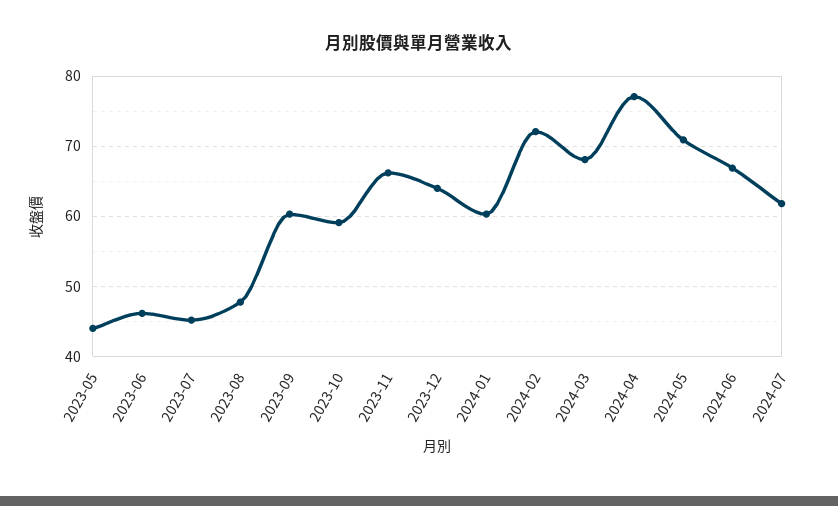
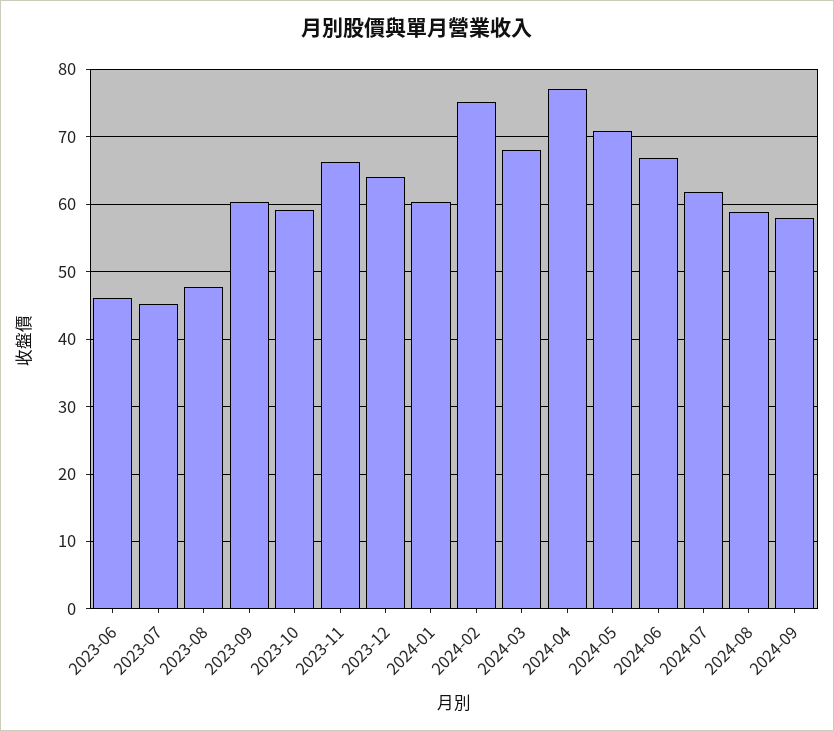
2023-05: 44 -> none
2024-02: 72 -> 75
2024-08: none -> 59
2024-09: none -> 58

